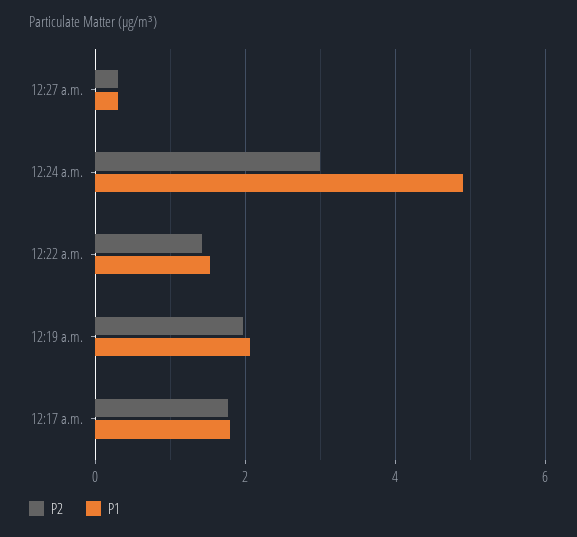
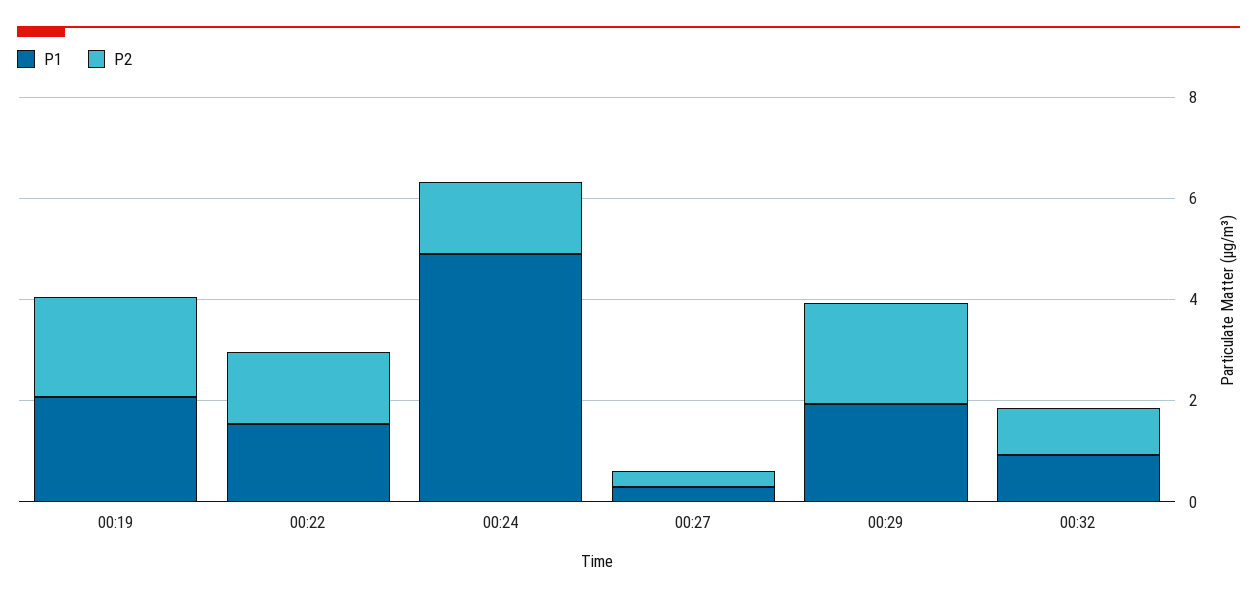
P2, 12:24 a.m.: 3 -> 1.5
P2, 12:17 a.m.: 1.8 -> none
P1, 12:17 a.m.: 1.8 -> none
P1, 00:29: none -> 2
P2, 00:29: none -> 2
P1, 00:32: none -> 1
P2, 00:32: none -> 1

